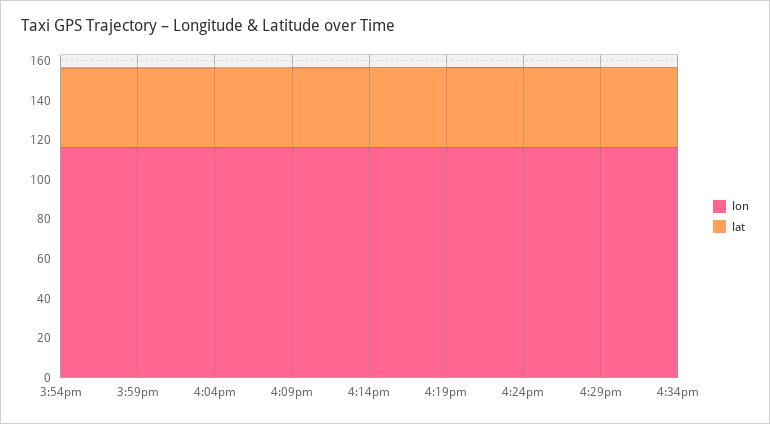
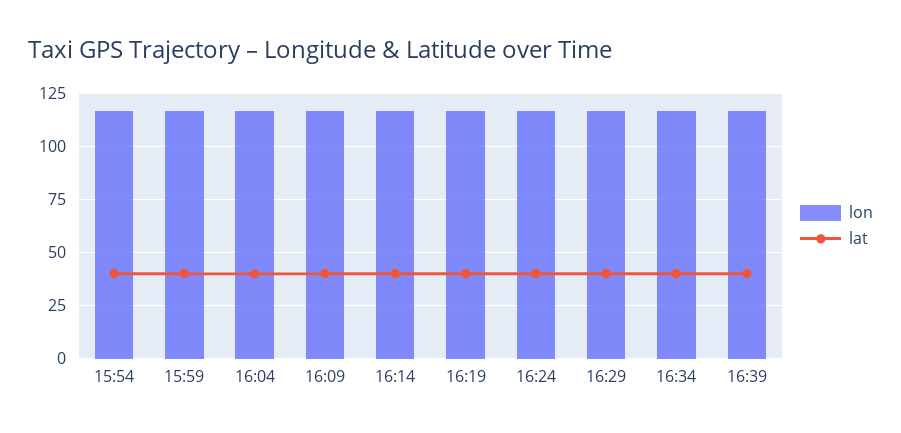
lon, 16:39: none -> 115
lat, 16:39: none -> 40

